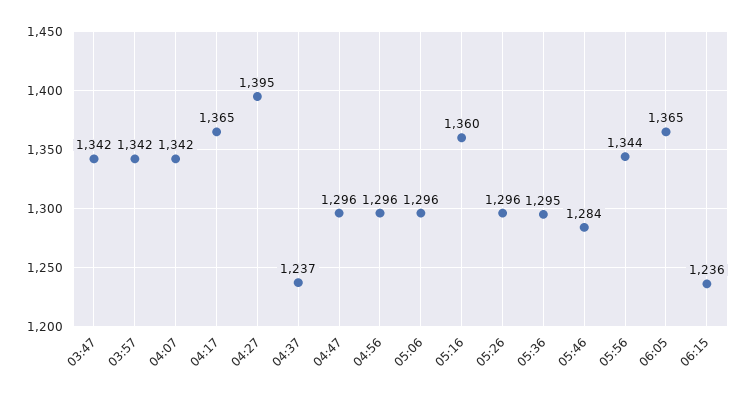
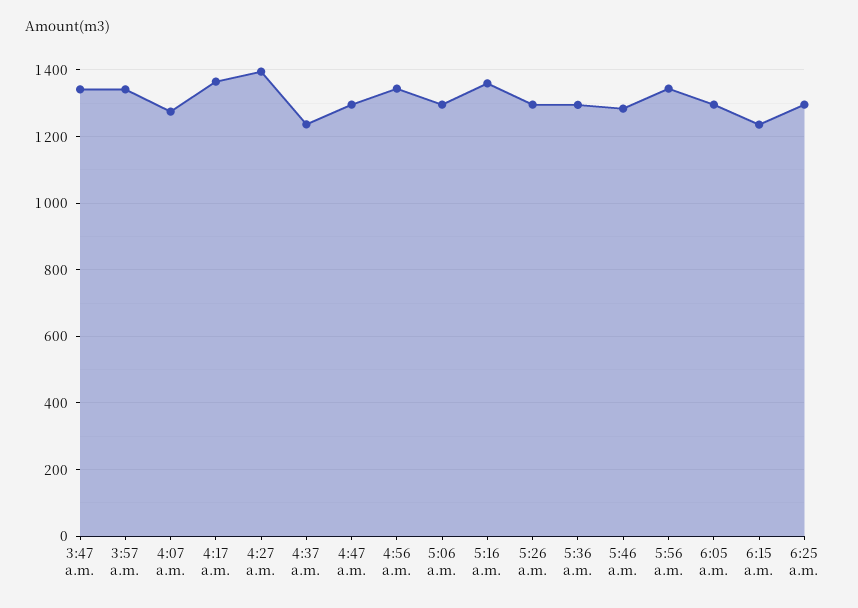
04:07: 1342 -> 1280
04:56: 1296 -> 1340
06:05: 1365 -> 1300
6:25 a.m.: none -> 1300

